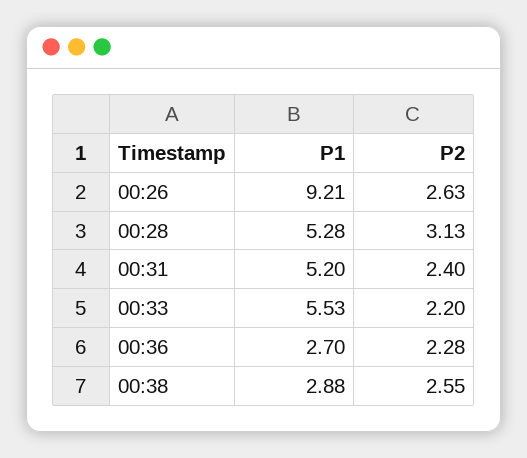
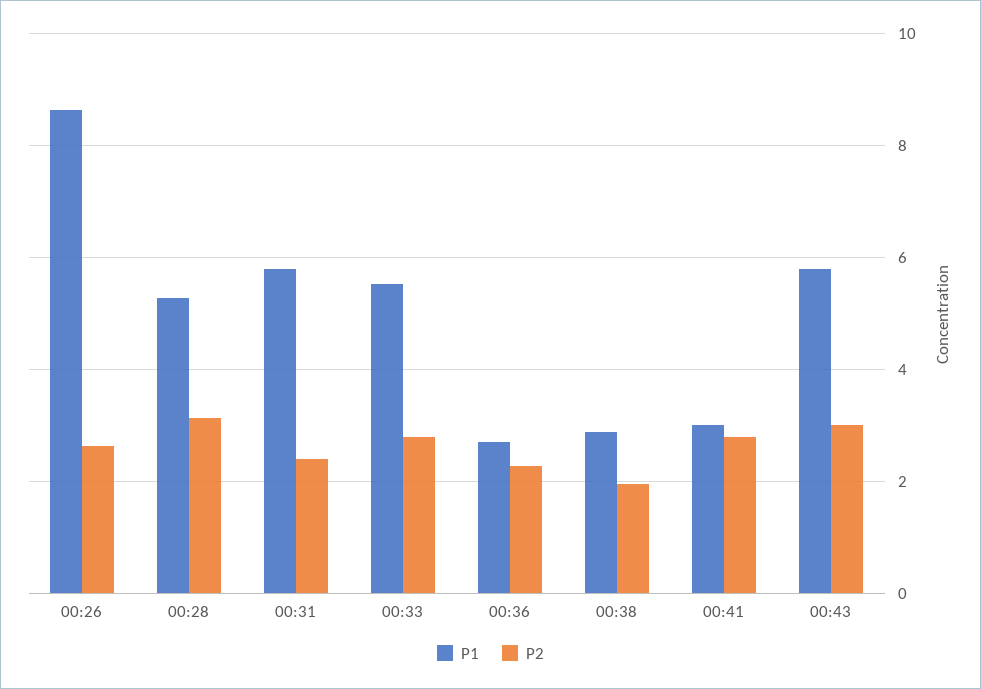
P1, 00:26: 9.21 -> 8.6
P1, 00:31: 5.2 -> 5.8
P2, 00:33: 2.2 -> 2.8
P2, 00:38: 2.55 -> 2
P1, 00:41: none -> 3
P2, 00:41: none -> 2.8
P1, 00:43: none -> 5.8
P2, 00:43: none -> 3

